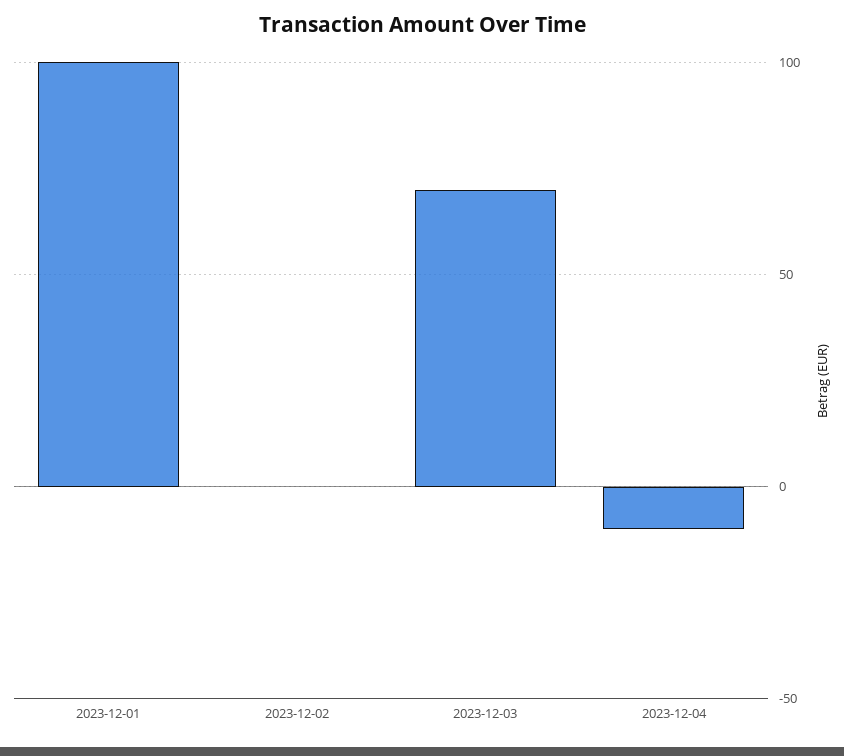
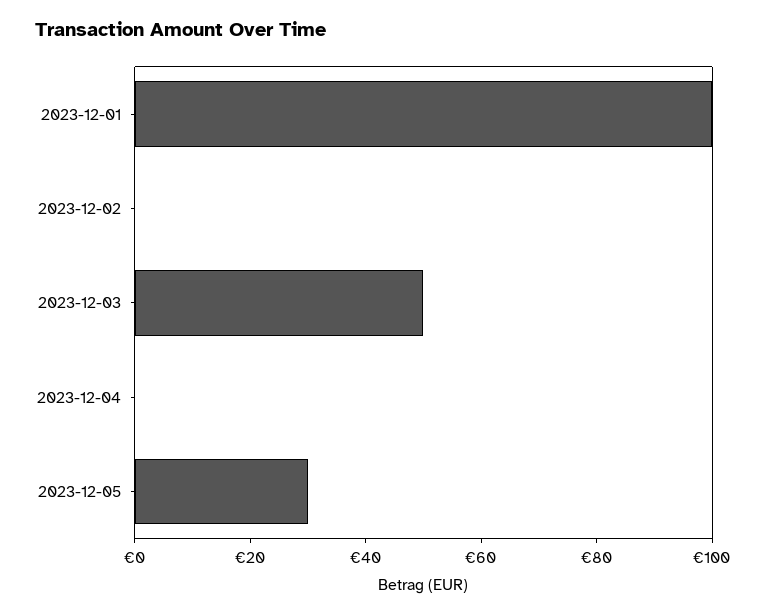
2023-12-03: 70 -> 50
2023-12-04: -10 -> 0
2023-12-05: none -> 30

